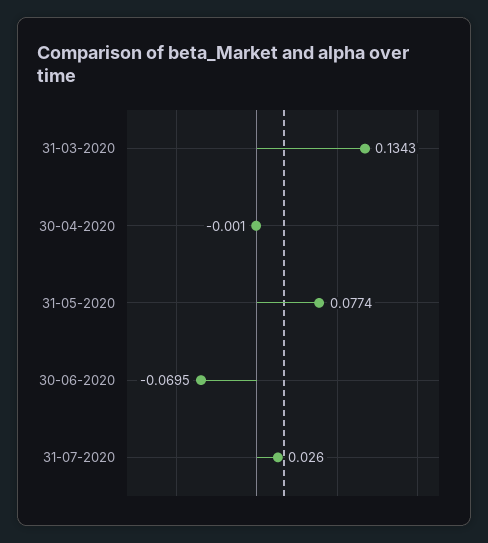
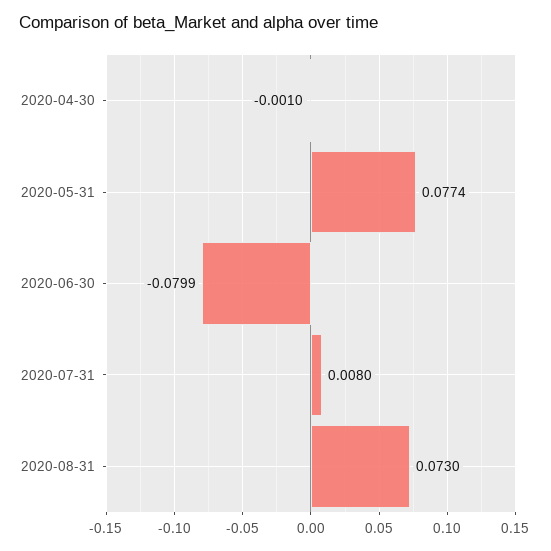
31-03-2020: 0.1343 -> none
30-06-2020: -0.0695 -> -0.0799
31-07-2020: 0.026 -> 0.008
2020-08-31: none -> 0.073

